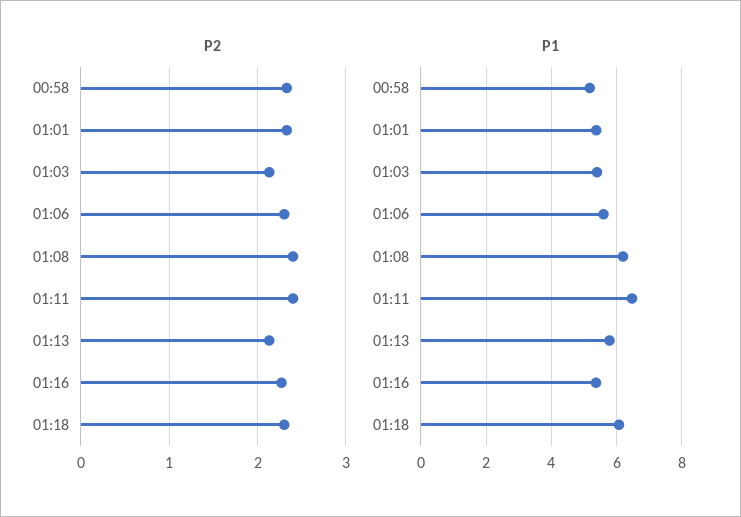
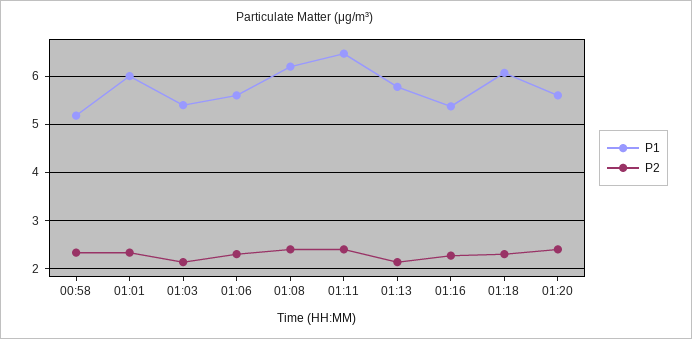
P1, 01:01: 5.4 -> 6
P1, 01:20: none -> 5.6
P2, 01:20: none -> 2.4

